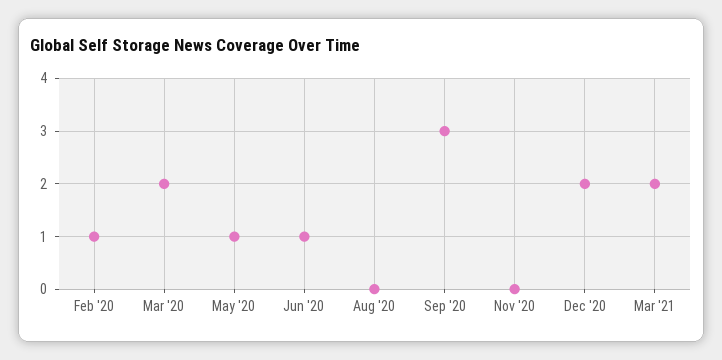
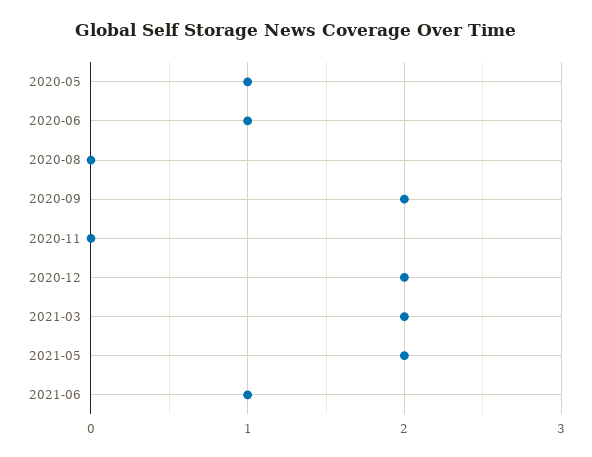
Feb '20: 1 -> none
Mar '20: 2 -> none
Sep '20: 3 -> 2
2021-05: none -> 2
2021-06: none -> 1

